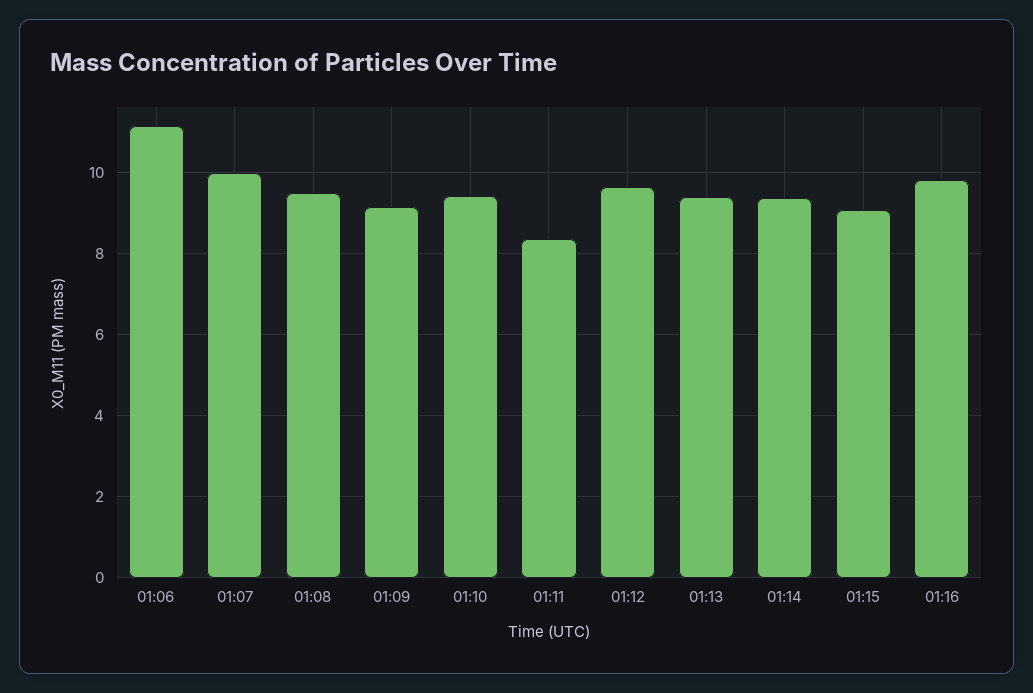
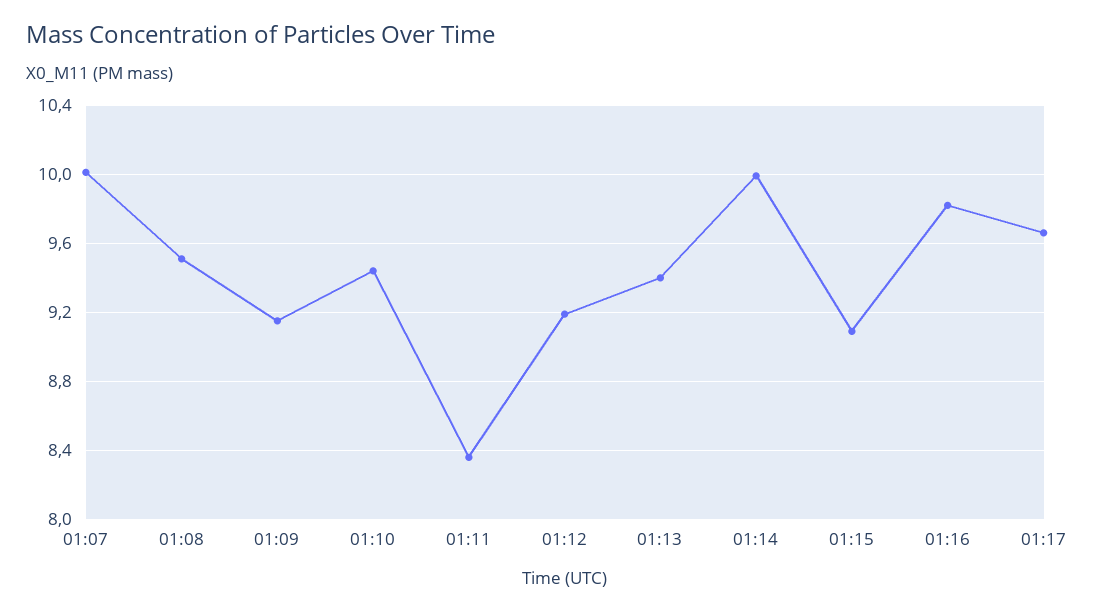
01:06: 11.2 -> none
01:12: 9.6 -> 9.2
01:14: 9.4 -> 10
01:17: none -> 9.65

